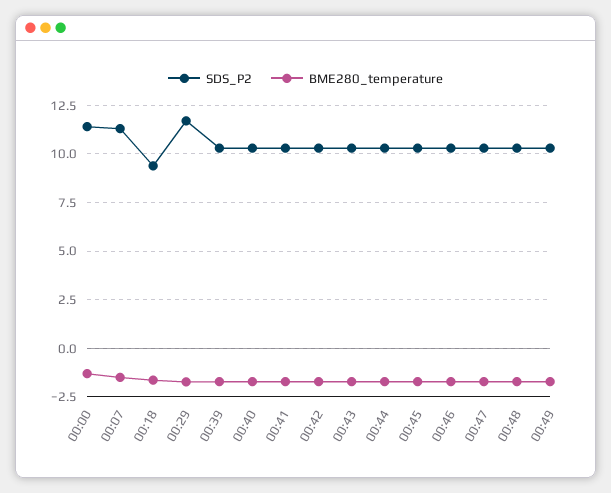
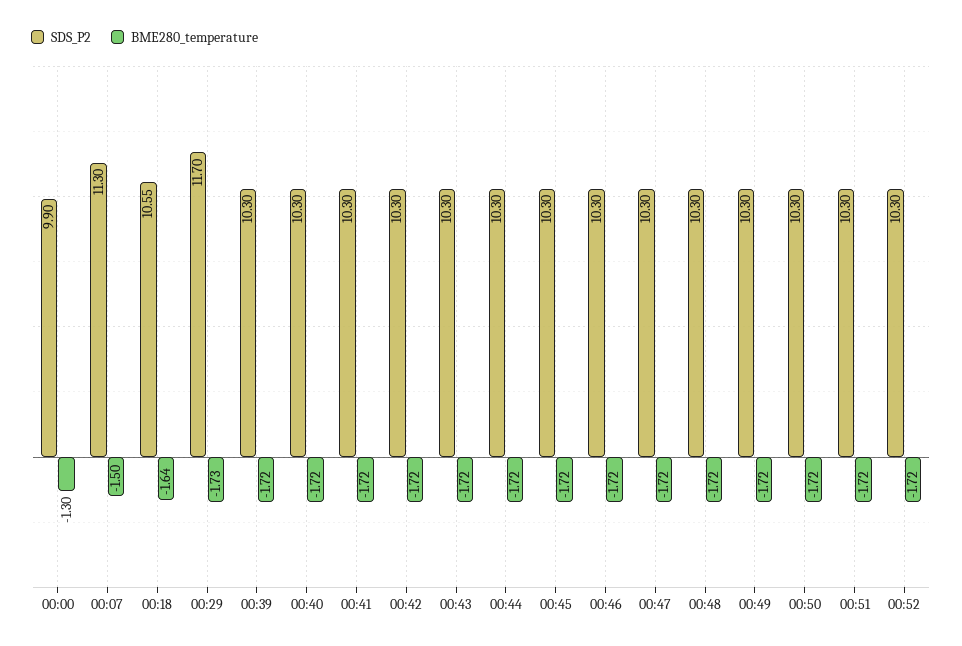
SDS_P2, 00:00: 11.5 -> 9.9
SDS_P2, 00:18: 9.5 -> 10.55
SDS_P2, 00:50: none -> 10.3
BME280_temperature, 00:50: none -> -1.72
SDS_P2, 00:51: none -> 10.3
BME280_temperature, 00:51: none -> -1.72
SDS_P2, 00:52: none -> 10.3
BME280_temperature, 00:52: none -> -1.72

